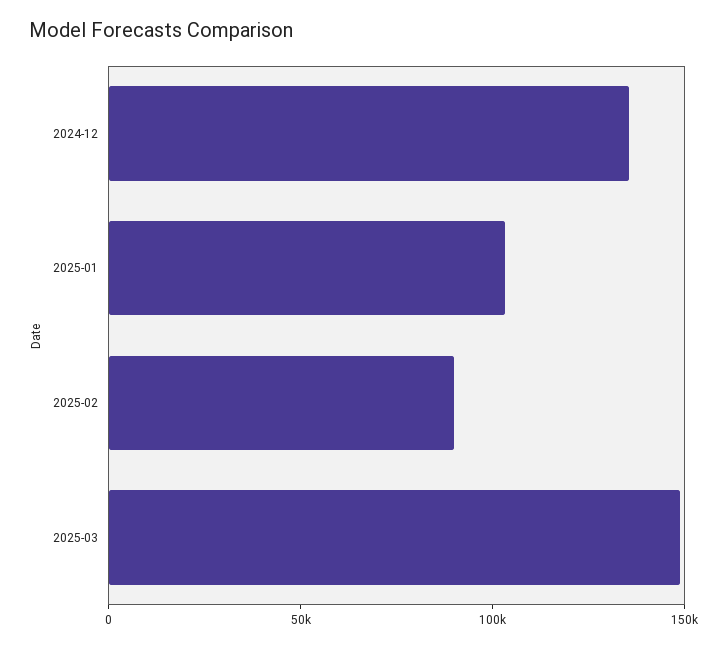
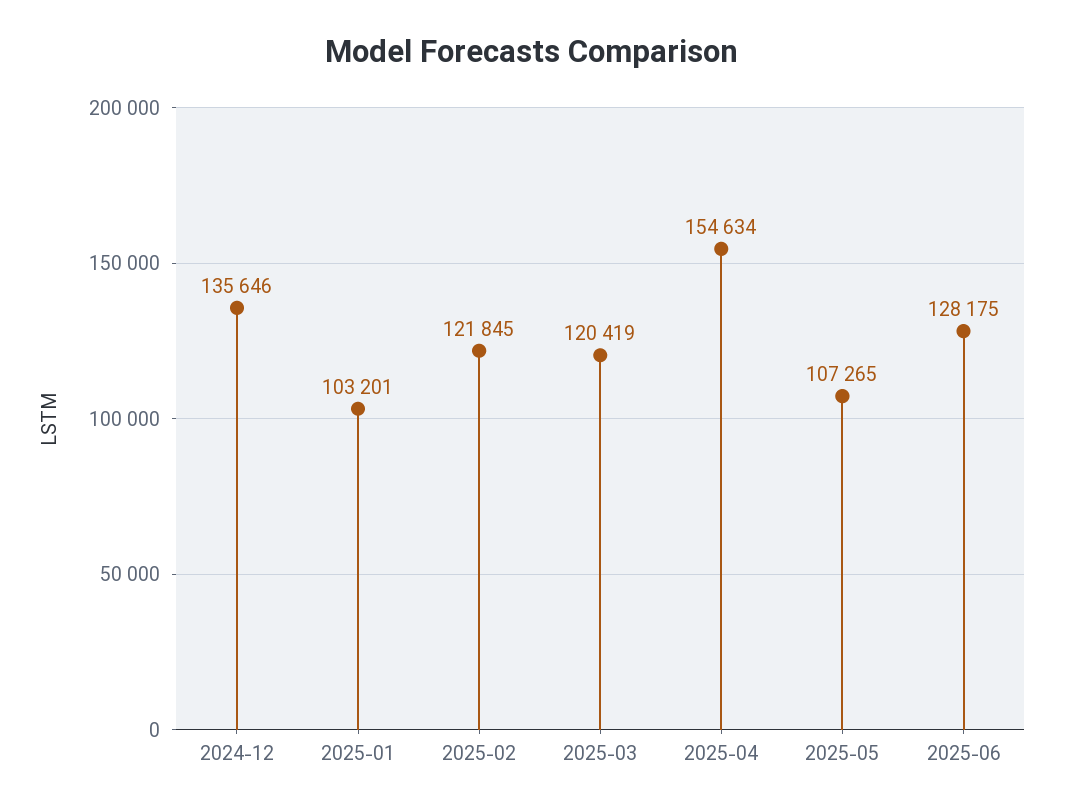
2025-02: 90000 -> 121845
2025-03: 150000 -> 120419
2025-04: none -> 154634
2025-05: none -> 107265
2025-06: none -> 128175

